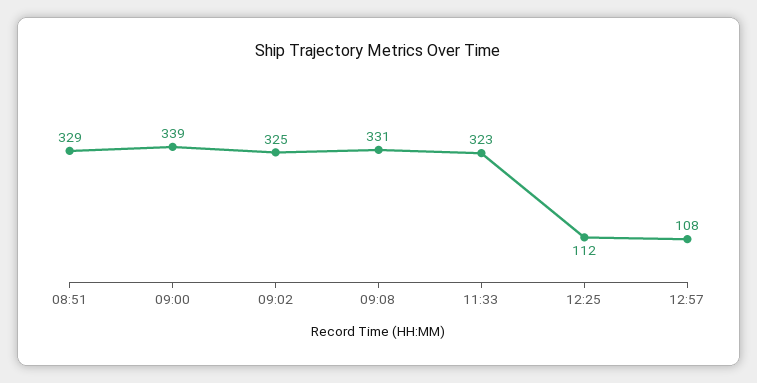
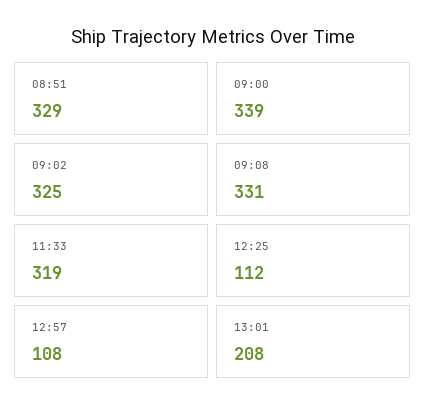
11:33: 323 -> 319
13:01: none -> 208

